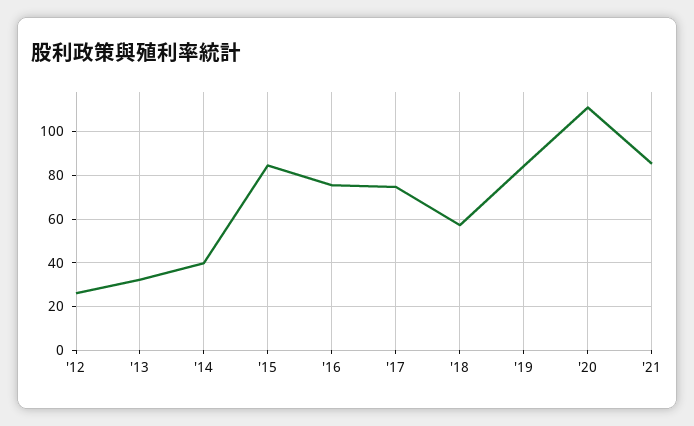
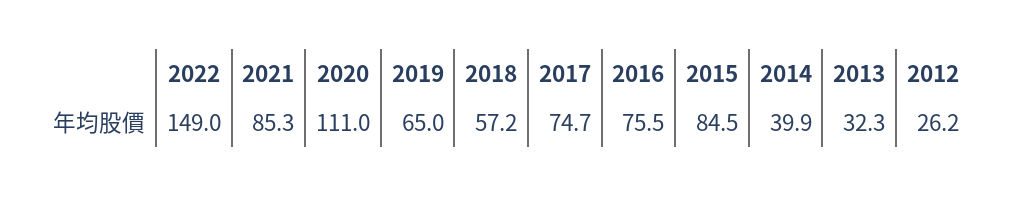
'19: 85 -> 65
2022: none -> 149

